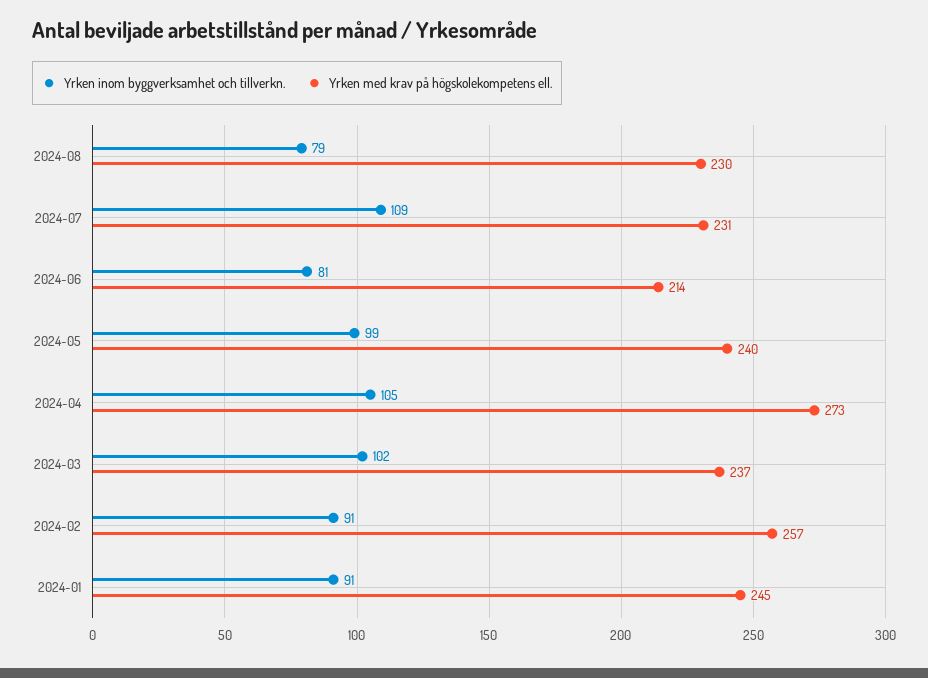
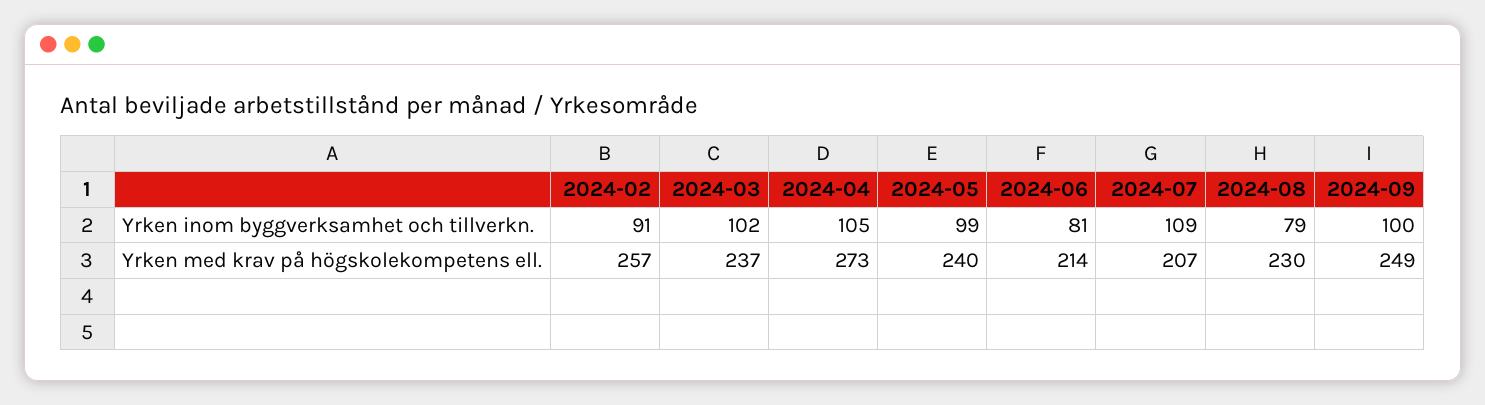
Yrken med krav på högskolekompetens ell., 2024-07: 231 -> 207
Yrken inom byggverksamhet och tillverkn., 2024-01: 91 -> none
Yrken med krav på högskolekompetens ell., 2024-01: 245 -> none
Yrken inom byggverksamhet och tillverkn., 2024-09: none -> 100
Yrken med krav på högskolekompetens ell., 2024-09: none -> 249

